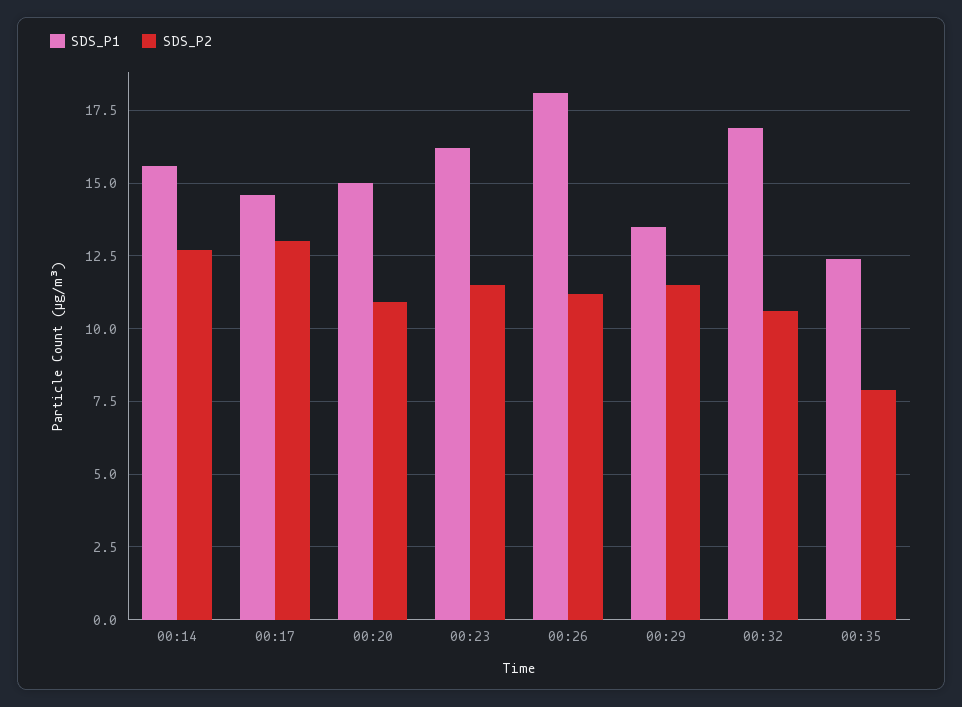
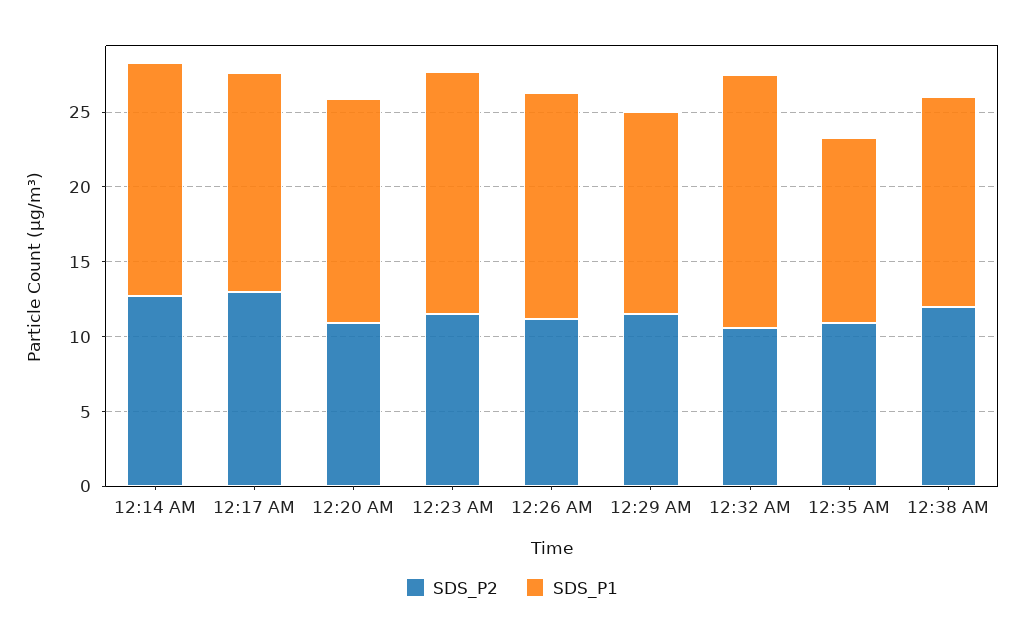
SDS_P1, 00:26: 18 -> 15
SDS_P2, 00:35: 8 -> 11
SDS_P2, 12:38 AM: none -> 12
SDS_P1, 12:38 AM: none -> 14

